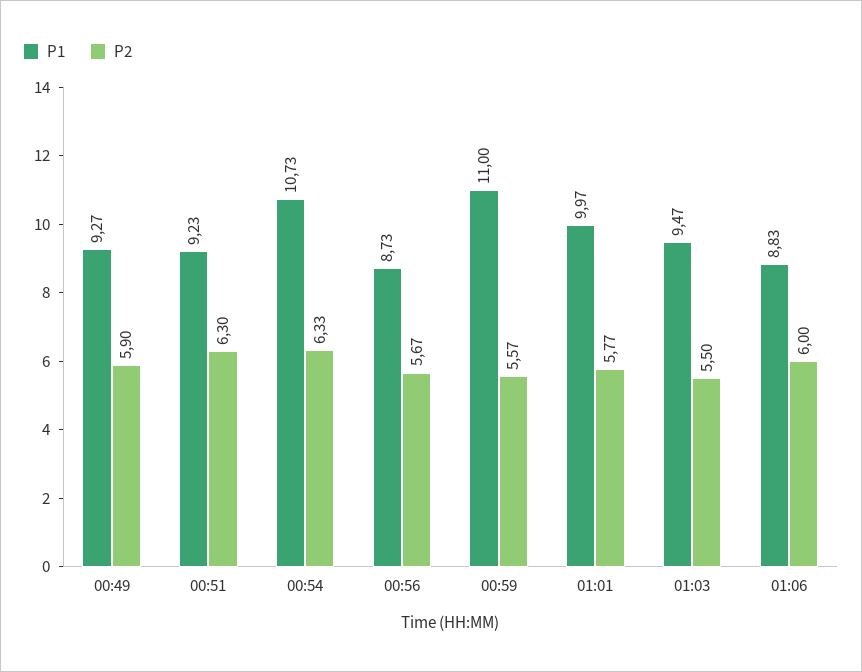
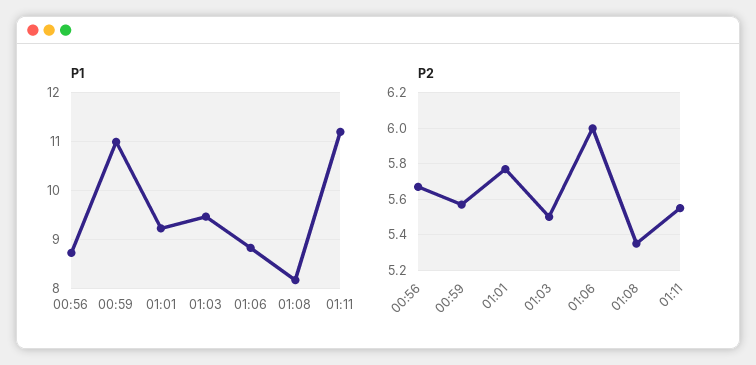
P1, 00:49: 9.27 -> none
P2, 00:49: 5.9 -> none
P1, 00:51: 9.23 -> none
P2, 00:51: 6.3 -> none
P1, 00:54: 10.73 -> none
P2, 00:54: 6.33 -> none
P1, 01:01: 9.97 -> 9.2
P1, 01:08: none -> 8.2
P1, 01:11: none -> 11.2
P2, 01:08: none -> 5.35
P2, 01:11: none -> 5.55

